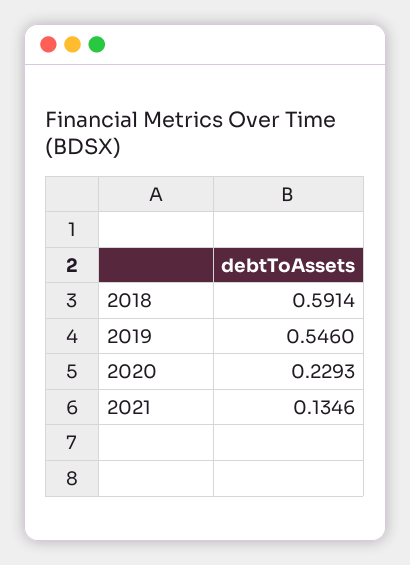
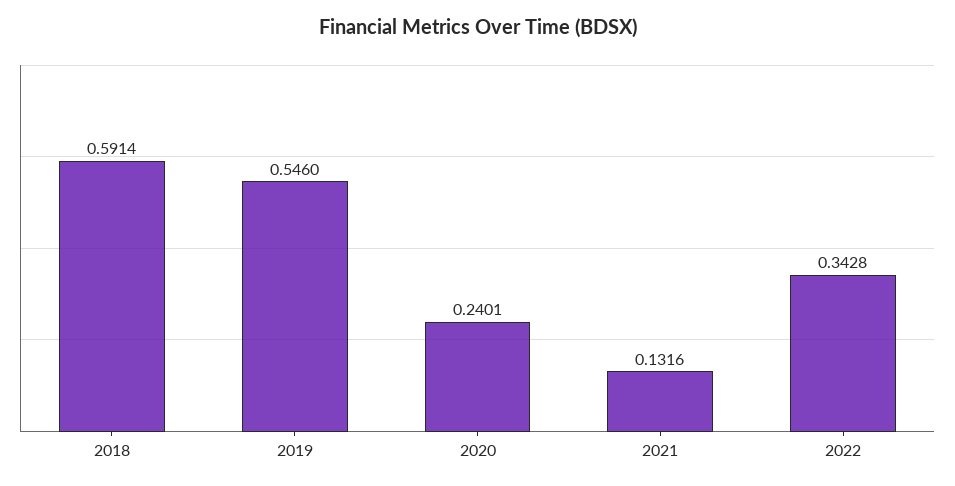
2020: 0.2293 -> 0.2401
2021: 0.1346 -> 0.1316
2022: none -> 0.3428

